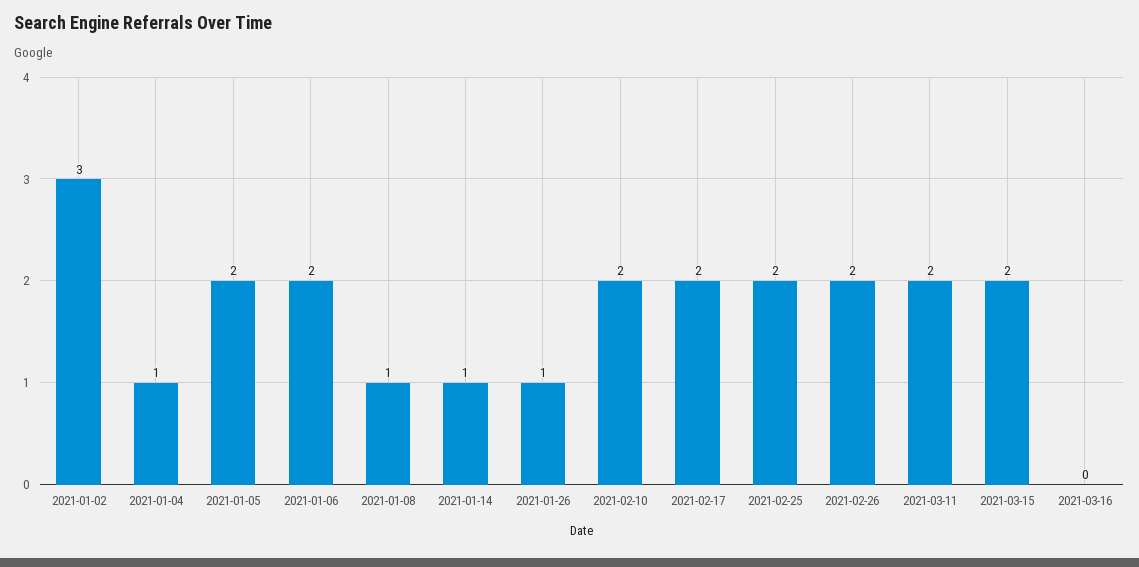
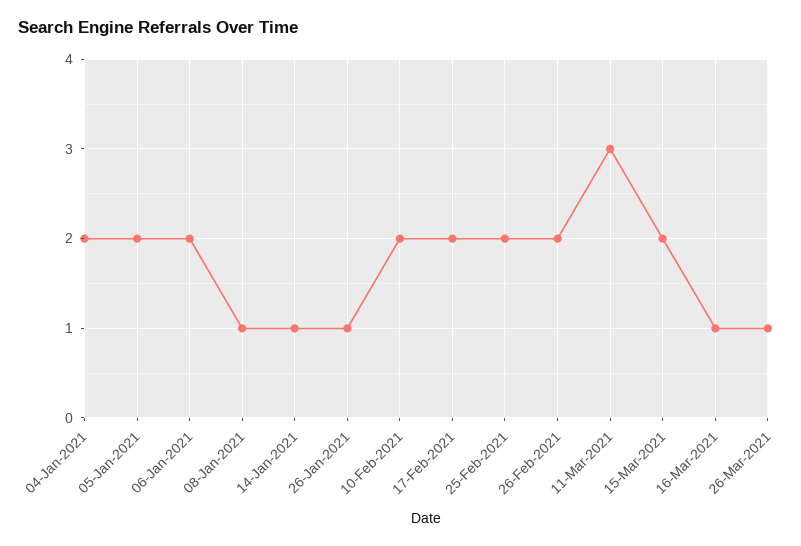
2021-01-02: 3 -> none
2021-01-04: 1 -> 2
2021-03-11: 2 -> 3
2021-03-16: 0 -> 1
26-Mar-2021: none -> 1

